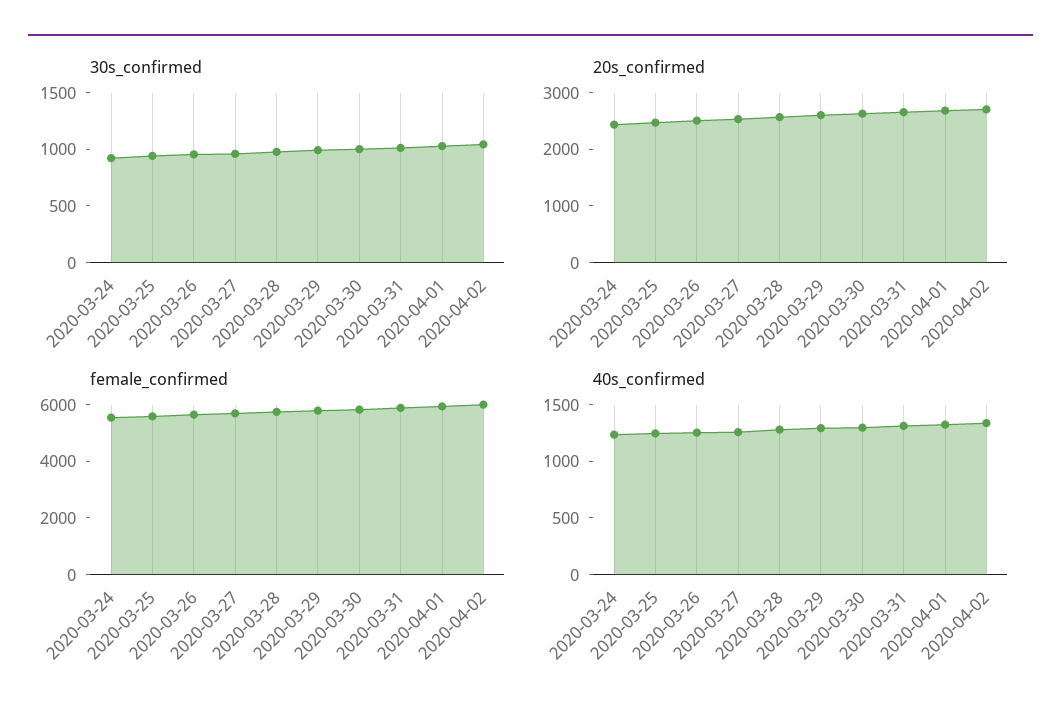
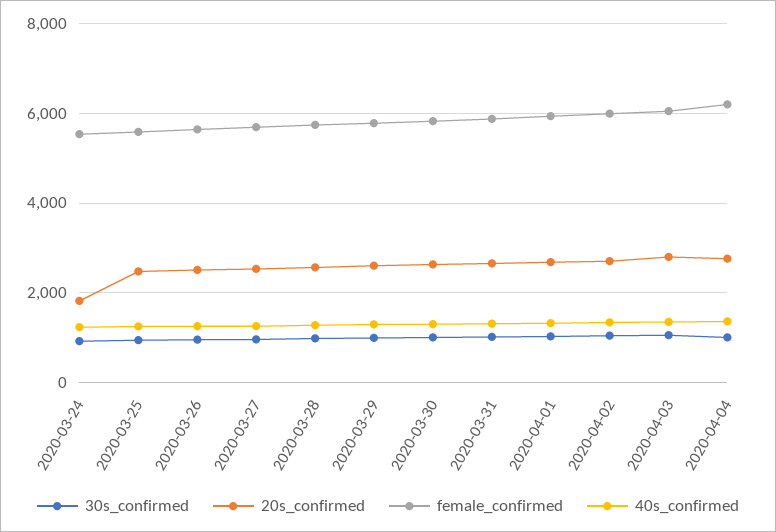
20s_confirmed, 2020-03-24: 2400 -> 1800
30s_confirmed, 2020-04-03: none -> 1000
20s_confirmed, 2020-04-03: none -> 2800
female_confirmed, 2020-04-03: none -> 6000
40s_confirmed, 2020-04-03: none -> 1400
30s_confirmed, 2020-04-04: none -> 1000
20s_confirmed, 2020-04-04: none -> 2800
female_confirmed, 2020-04-04: none -> 6200
40s_confirmed, 2020-04-04: none -> 1400

